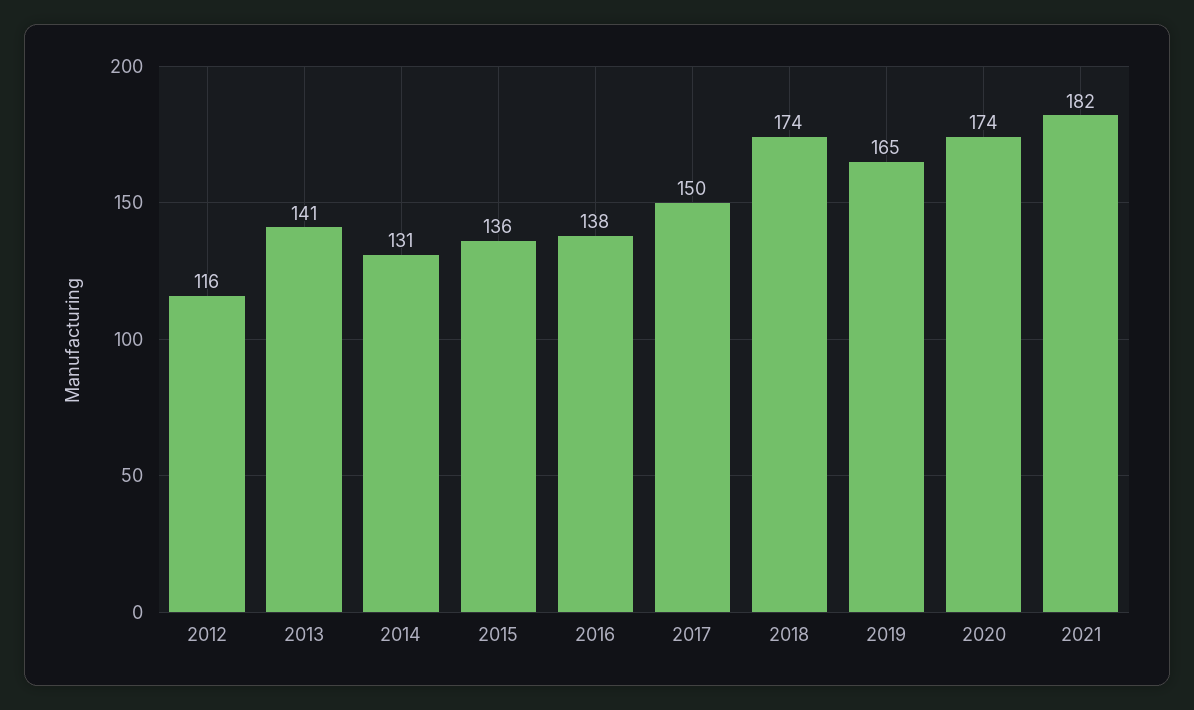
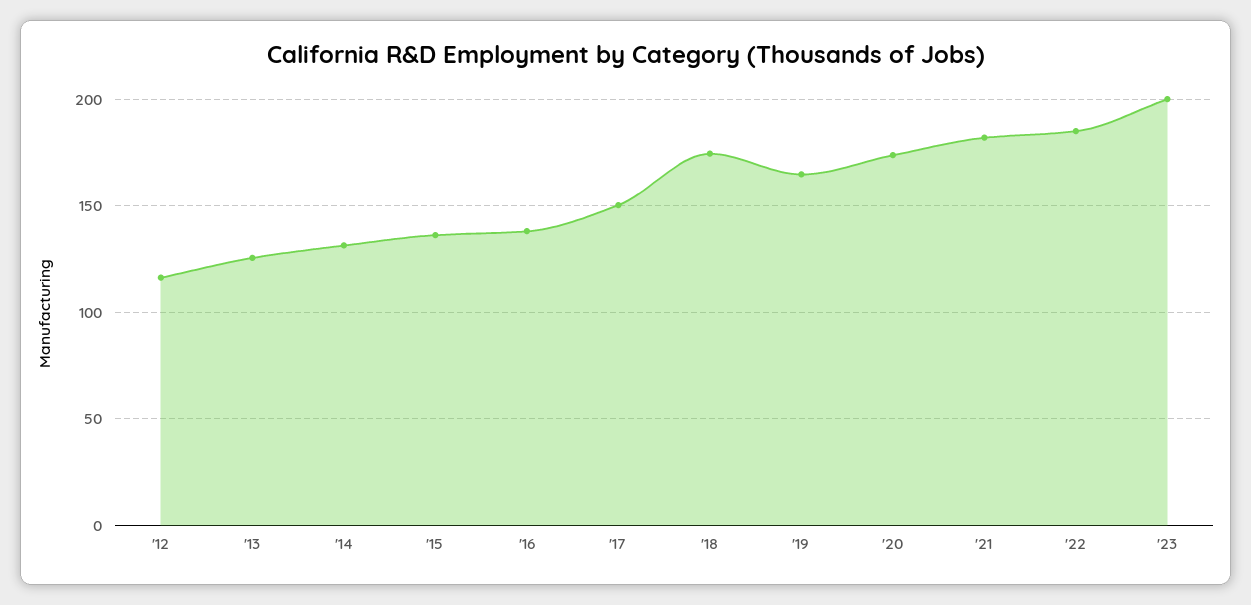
2013: 141 -> 125
'22: none -> 185
'23: none -> 200

